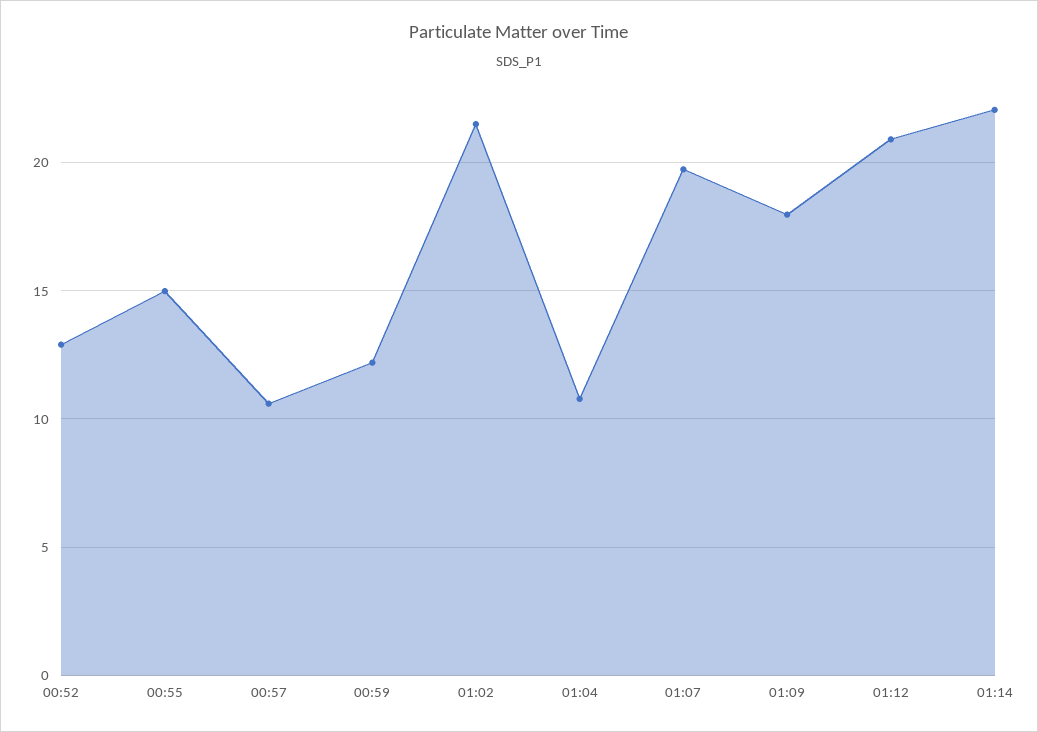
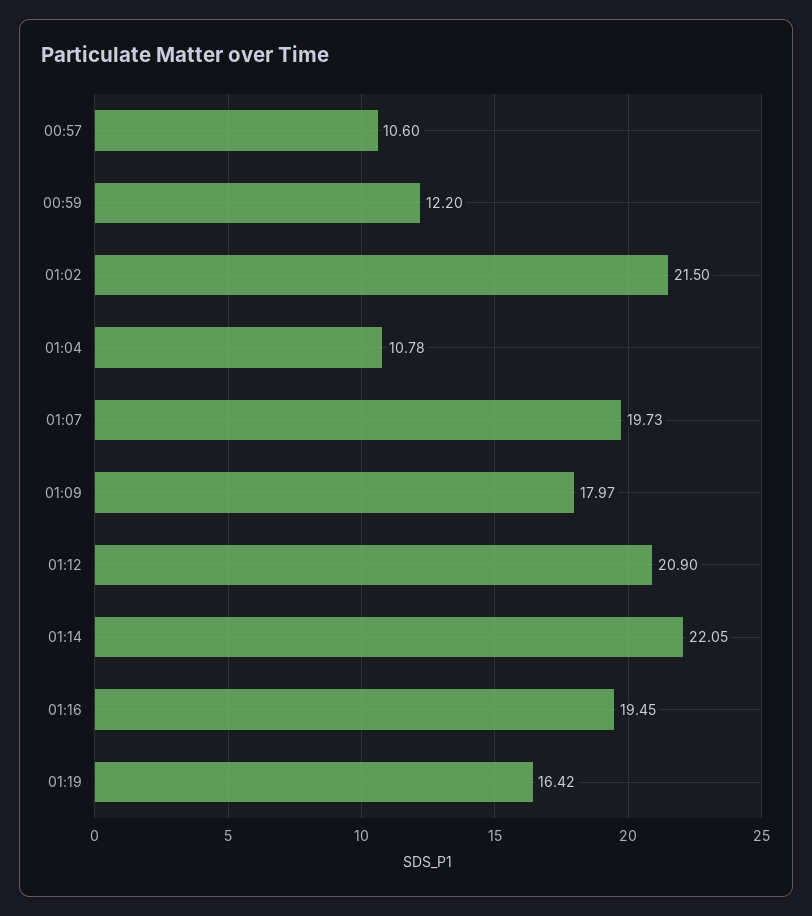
00:52: 13 -> none
00:55: 15 -> none
01:16: none -> 19.45
01:19: none -> 16.42

